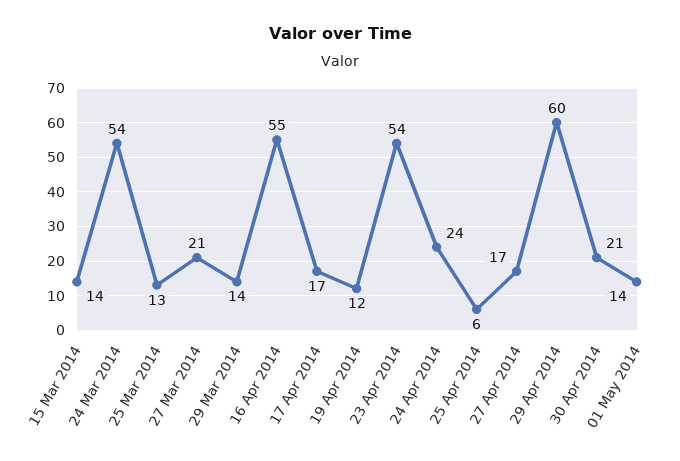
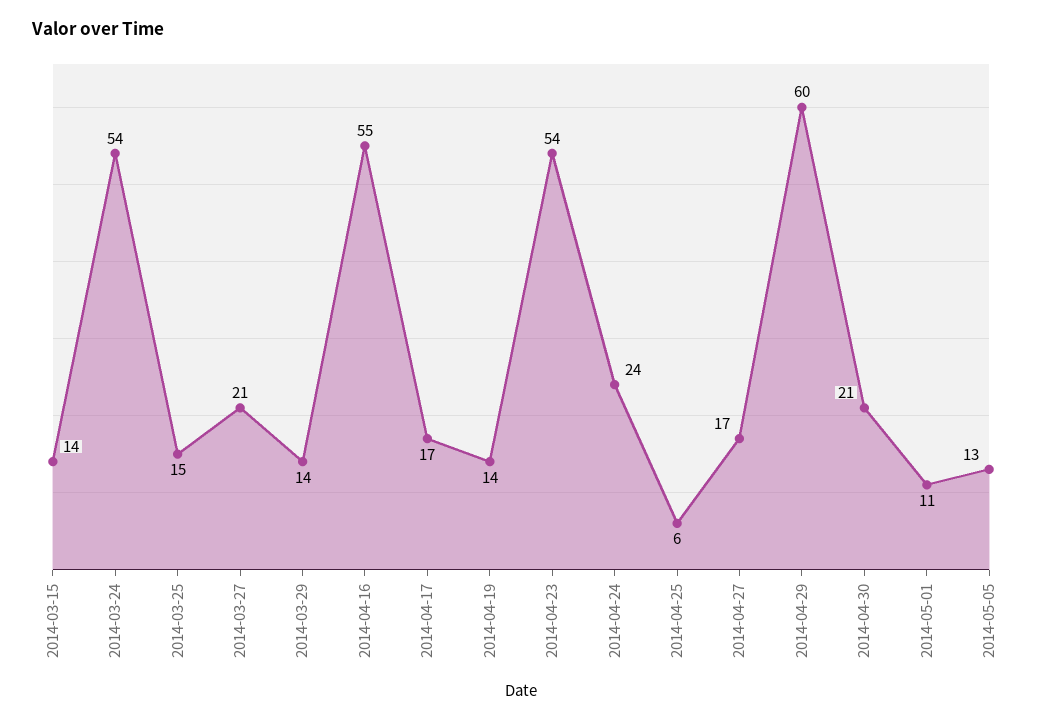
25 Mar 2014: 13 -> 15
19 Apr 2014: 12 -> 14
01 May 2014: 14 -> 11
2014-05-05: none -> 13

